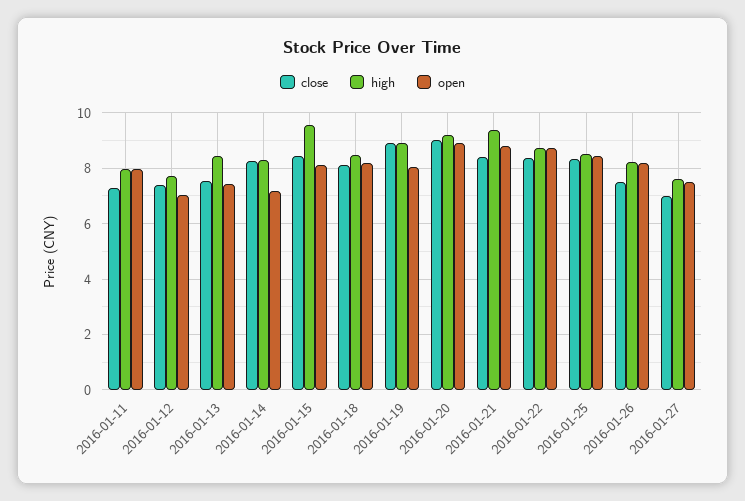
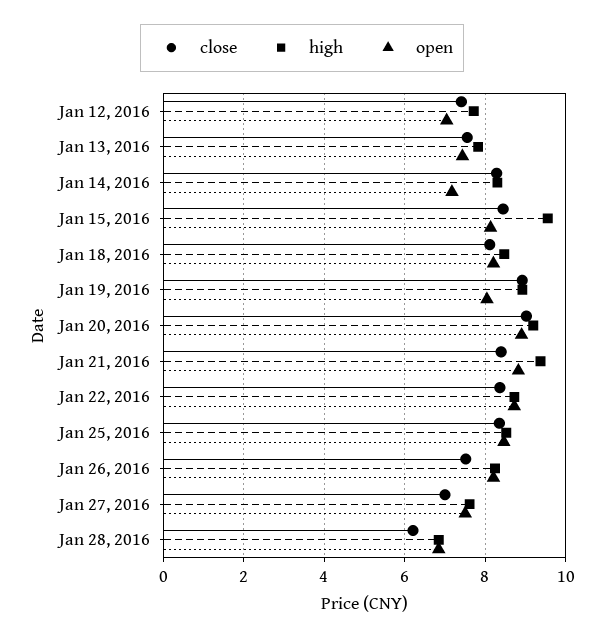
close, 2016-01-11: 7.25 -> none
high, 2016-01-11: 8 -> none
open, 2016-01-11: 8 -> none
high, 2016-01-13: 8.5 -> 7.8
close, Jan 28, 2016: none -> 6.2
high, Jan 28, 2016: none -> 6.8
open, Jan 28, 2016: none -> 6.8

